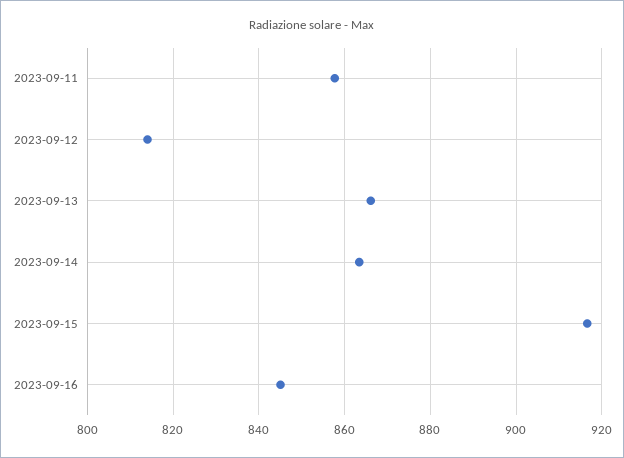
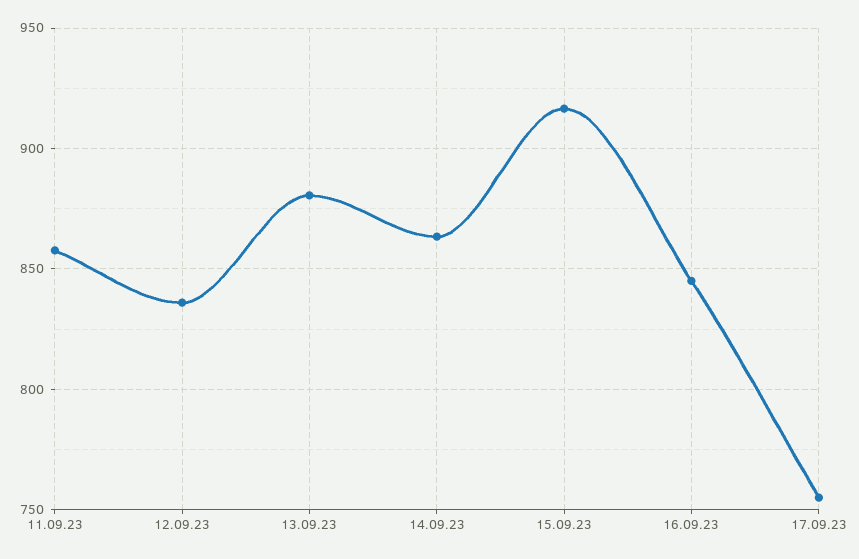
2023-09-12: 814 -> 835
2023-09-13: 866 -> 880
17.09.23: none -> 755

